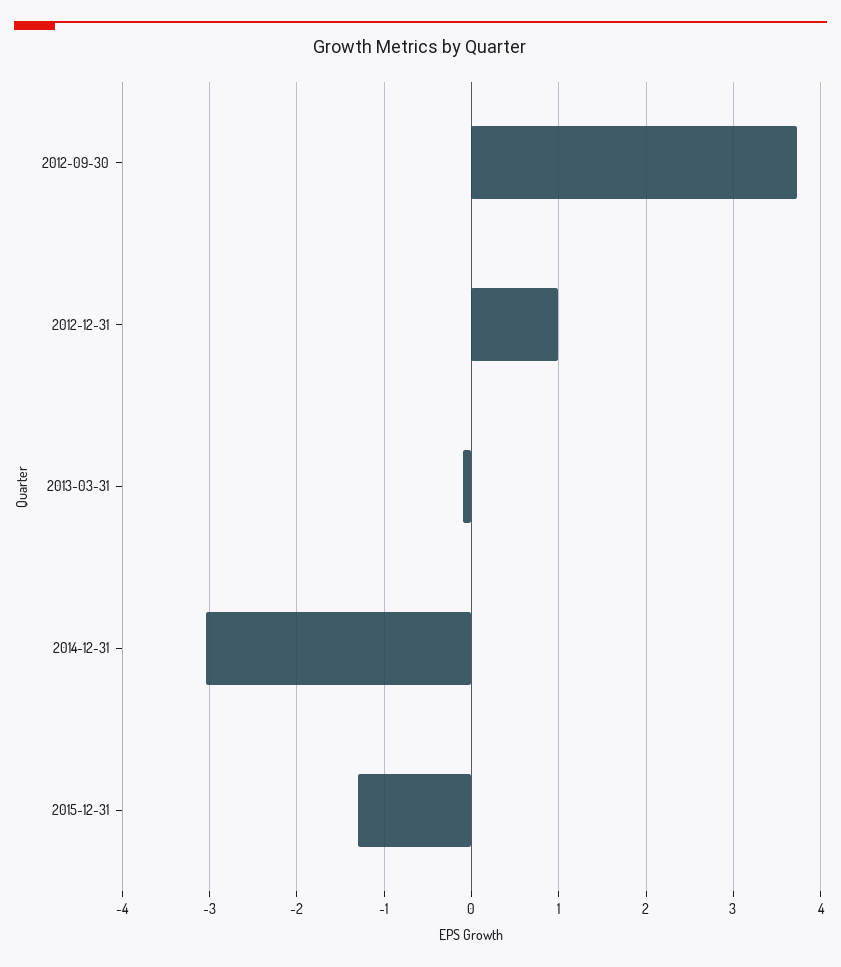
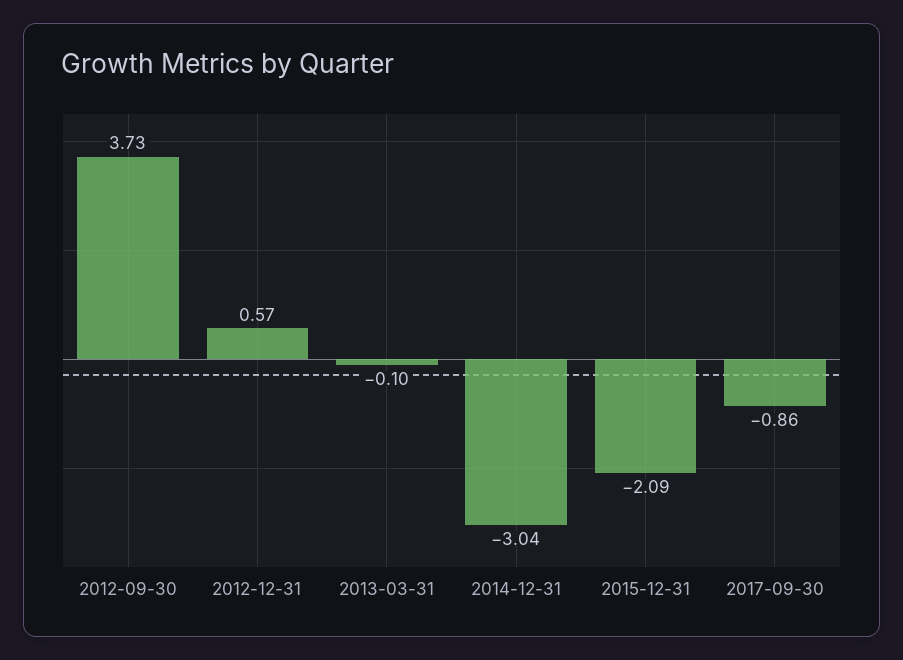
2012-12-31: 1 -> 0.57
2015-12-31: -1.3 -> -2.09
2017-09-30: none -> -0.86

